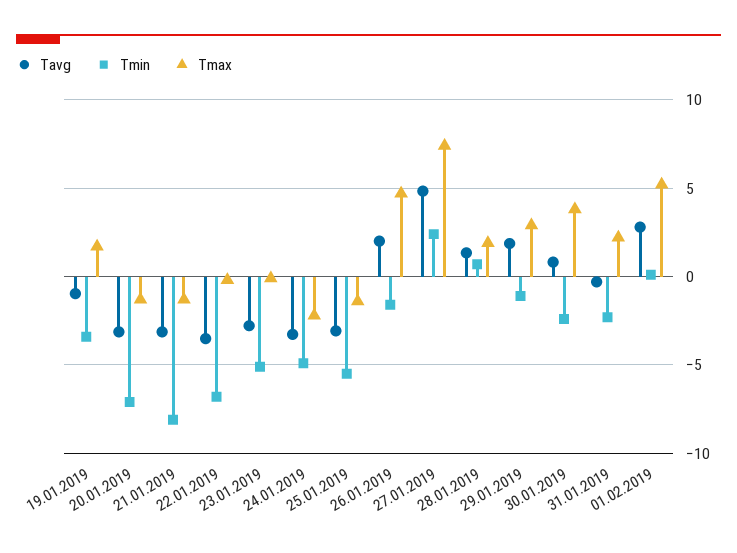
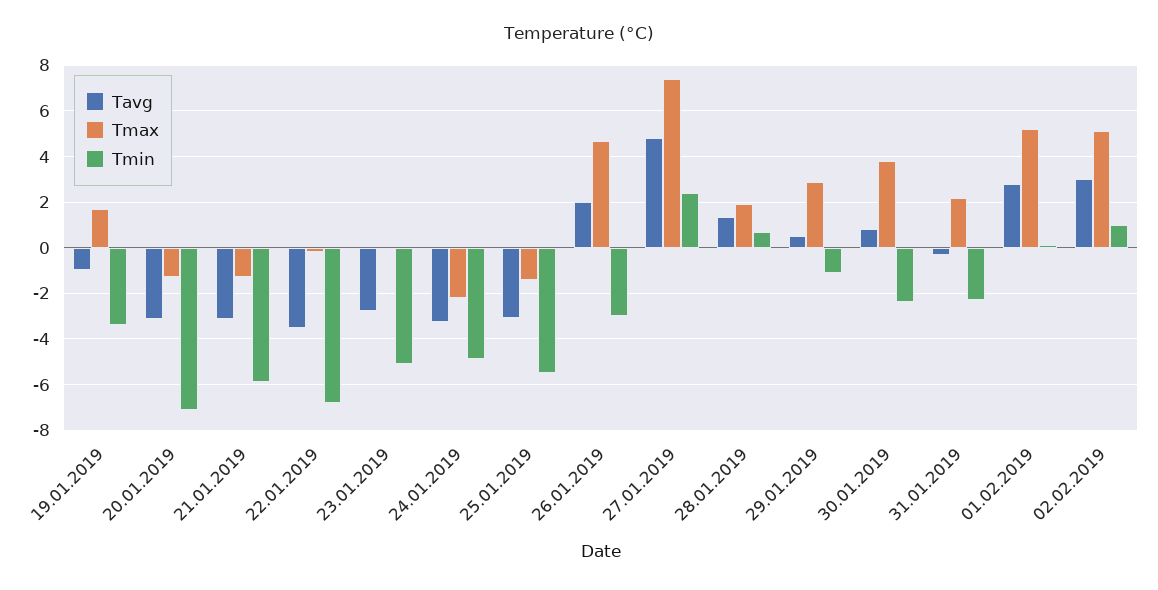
Tmin, 21.01.2019: -8 -> -6
Tmin, 26.01.2019: -1.5 -> -3
Tavg, 29.01.2019: 2 -> 0.5
Tavg, 02.02.2019: none -> 3
Tmax, 02.02.2019: none -> 5
Tmin, 02.02.2019: none -> 1

